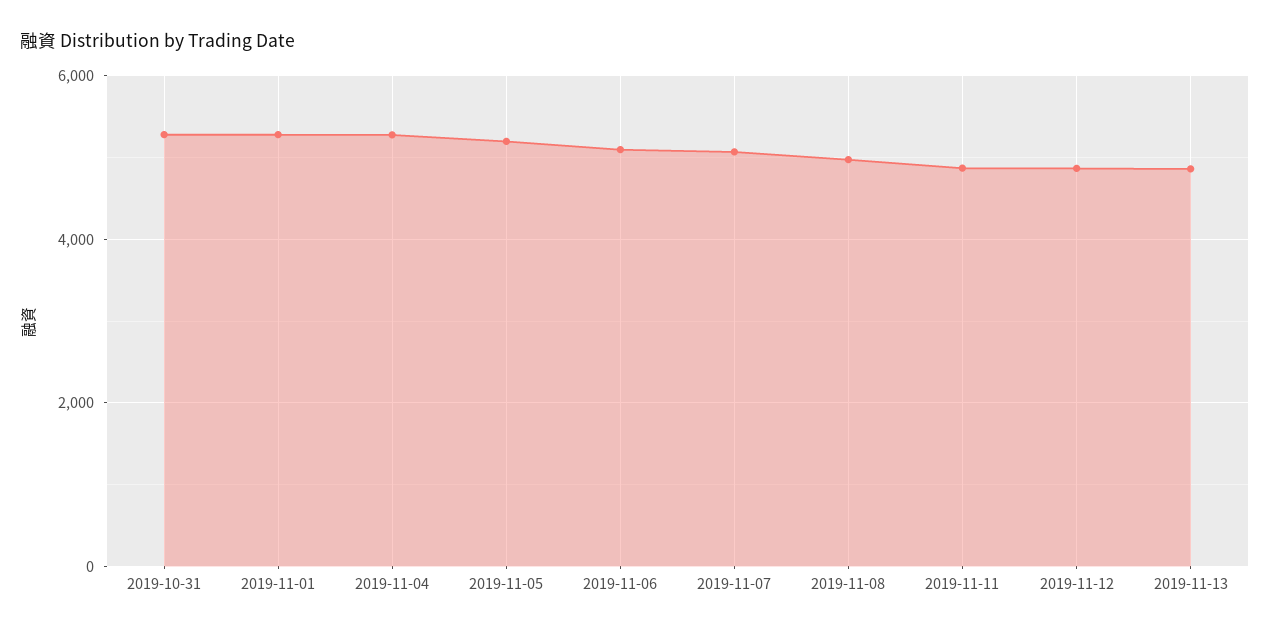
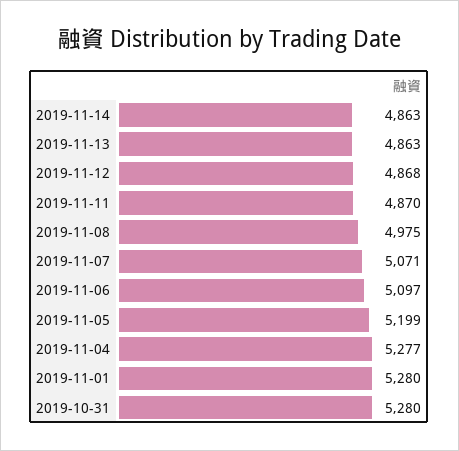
2019-11-14: none -> 4863

